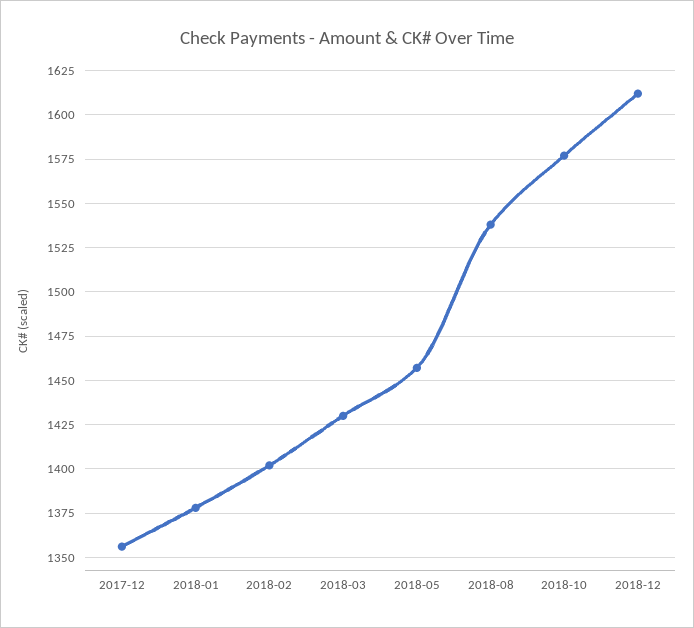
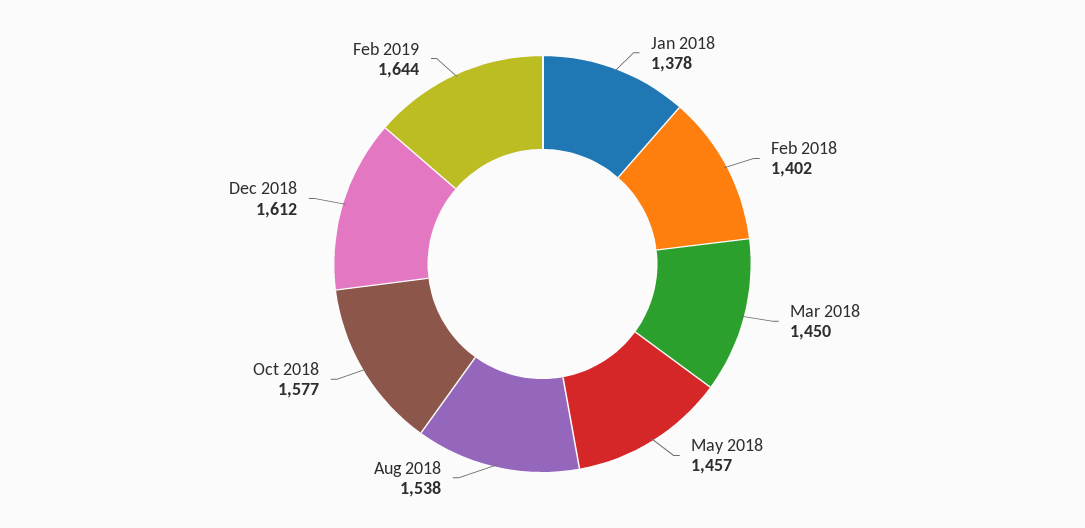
2017-12: 1355 -> none
2018-03: 1430 -> 1450
Feb 2019: none -> 1644

